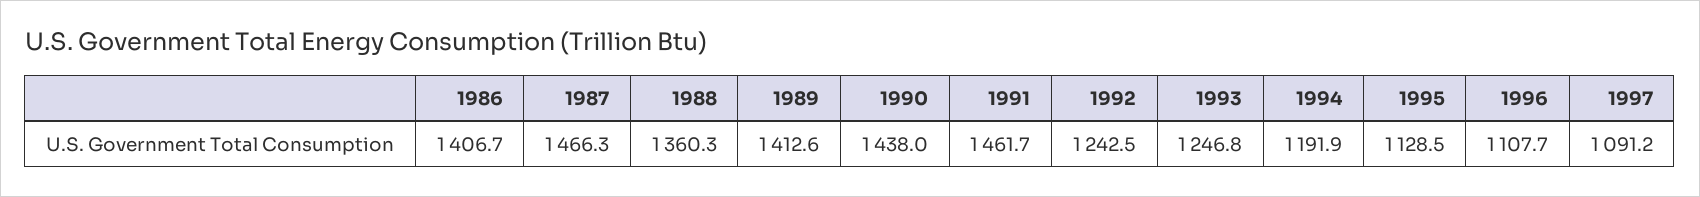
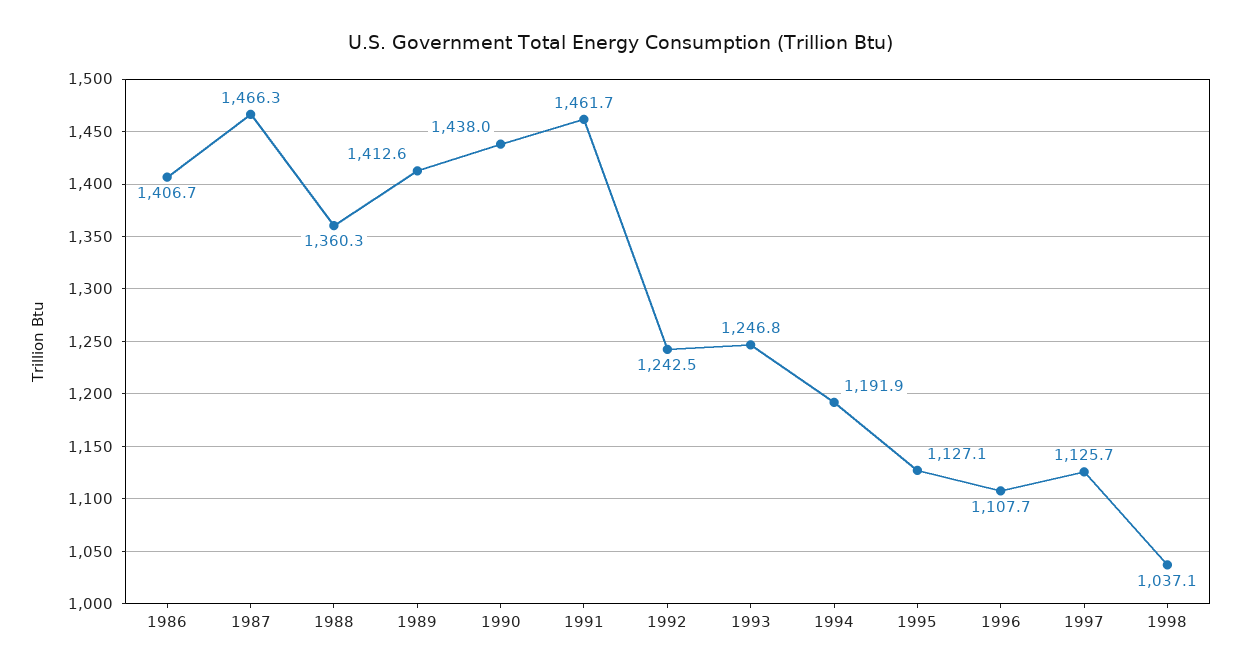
1995: 1128.5 -> 1127.1
1997: 1091.2 -> 1125.7
1998: none -> 1037.1

